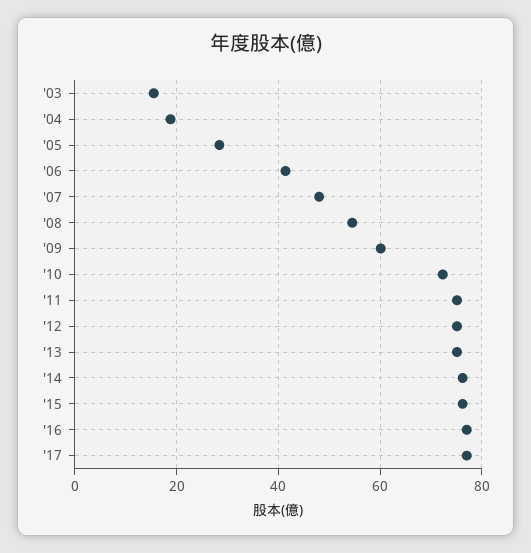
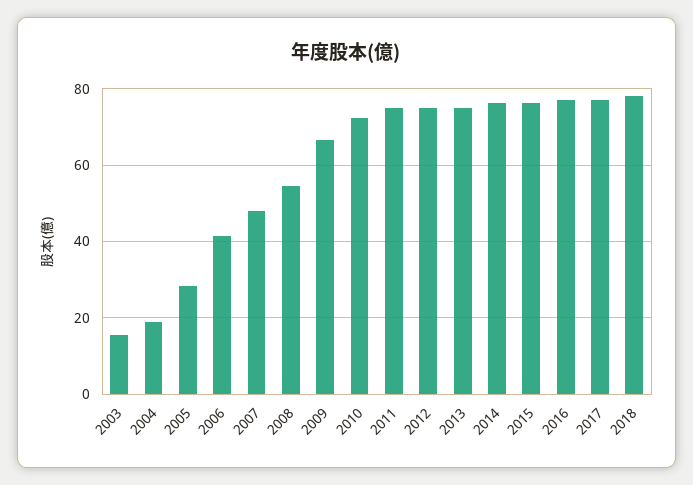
'09: 60 -> 66
2018: none -> 78

